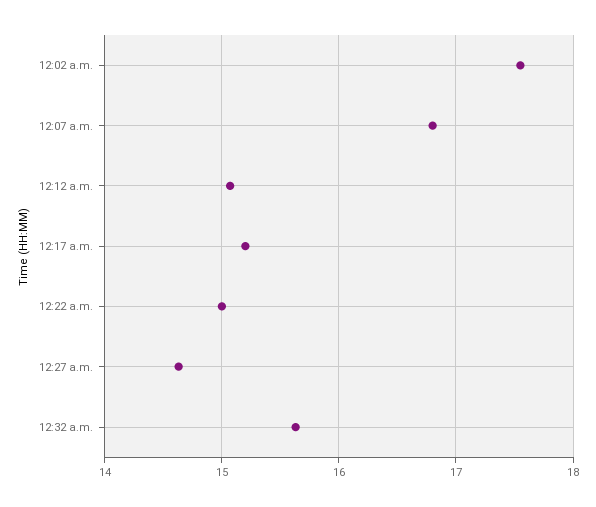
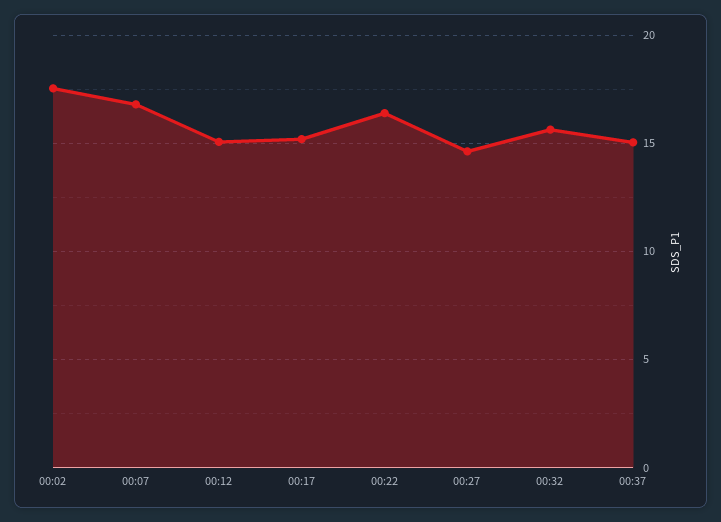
12:22 a.m.: 15 -> 16.5
00:37: none -> 15

